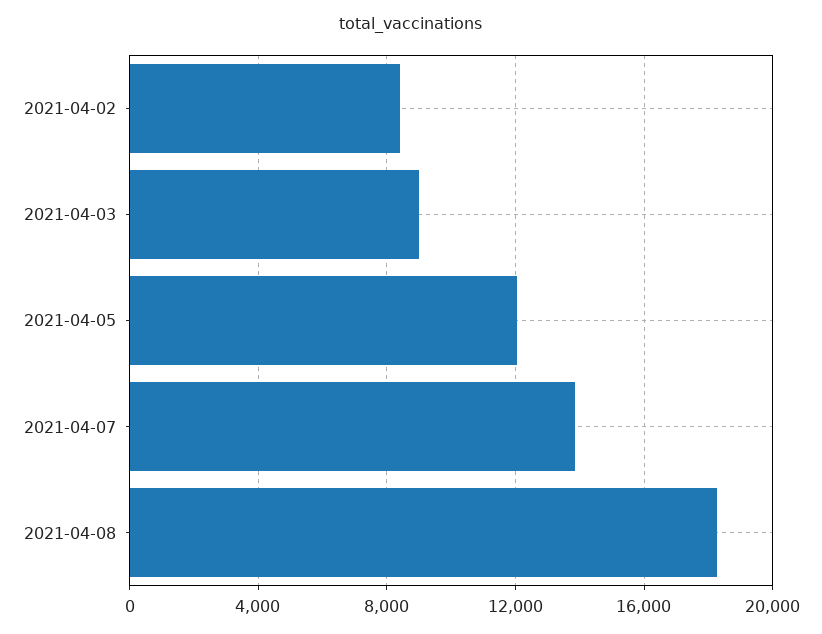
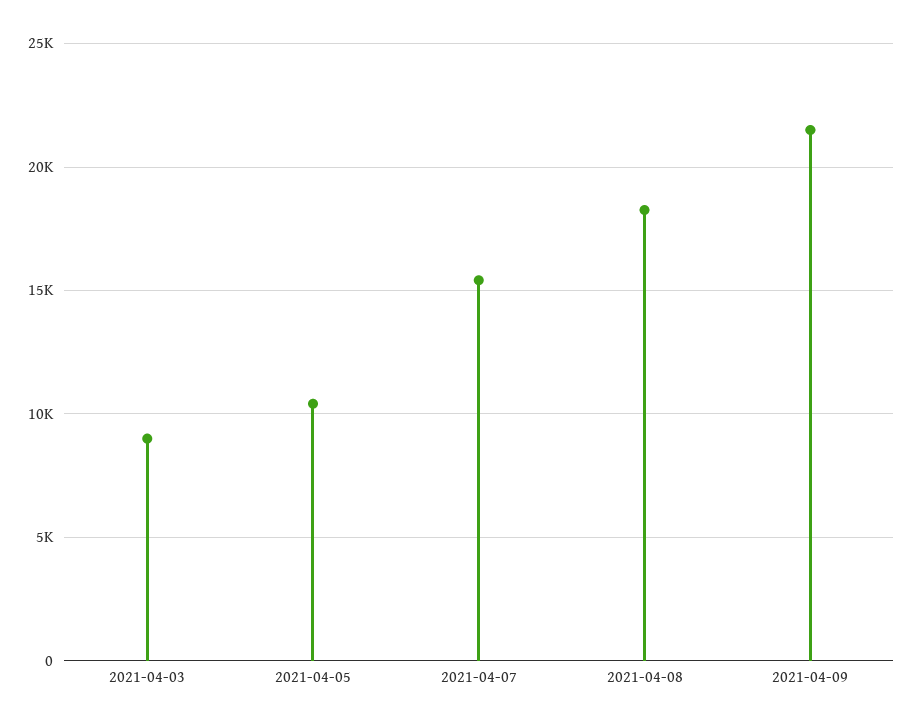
2021-04-02: 8500 -> none
2021-04-05: 12000 -> 10500
2021-04-07: 14000 -> 15500
2021-04-09: none -> 21500

